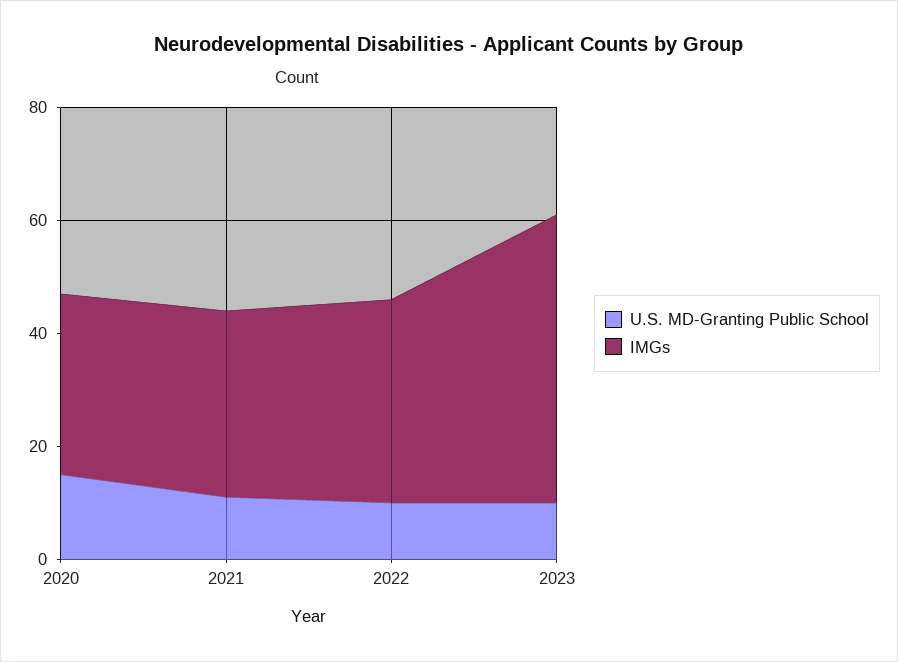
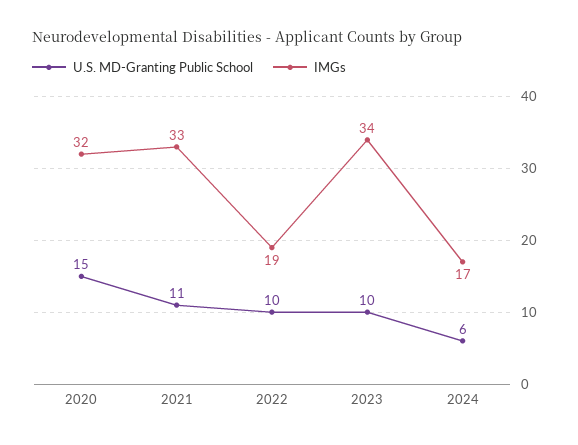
IMGs, 2022: 35 -> 19
IMGs, 2023: 50 -> 34
U.S. MD-Granting Public School, 2024: none -> 6
IMGs, 2024: none -> 17

